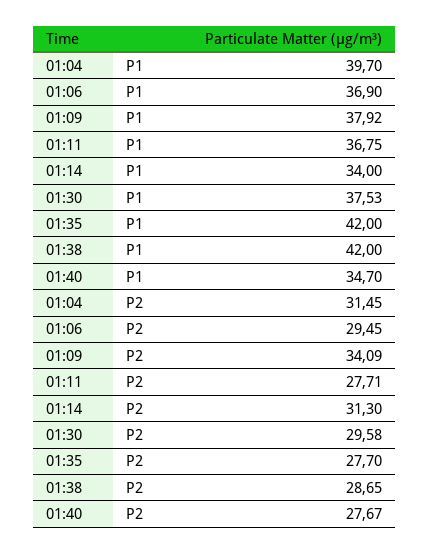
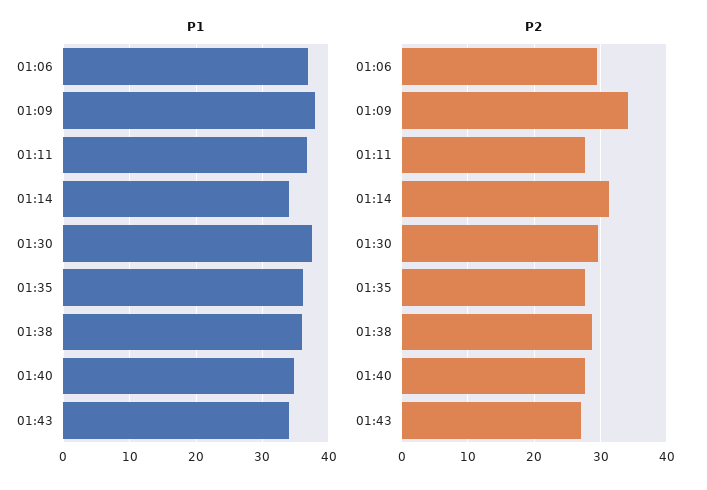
P1, 01:04: 39.7 -> none
P1, 01:35: 42 -> 36
P1, 01:38: 42 -> 36
P2, 01:04: 31.45 -> none
P1, 01:43: none -> 34
P2, 01:43: none -> 27

